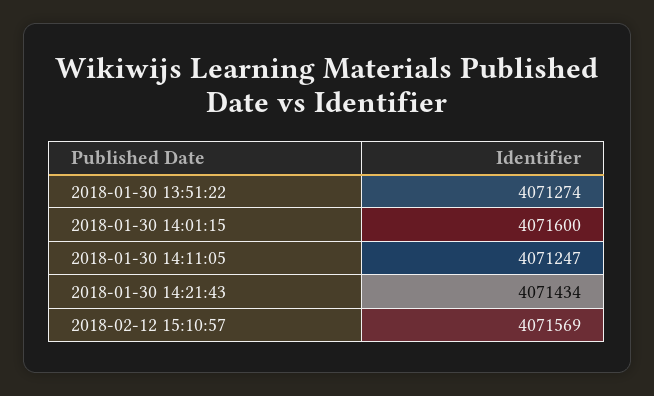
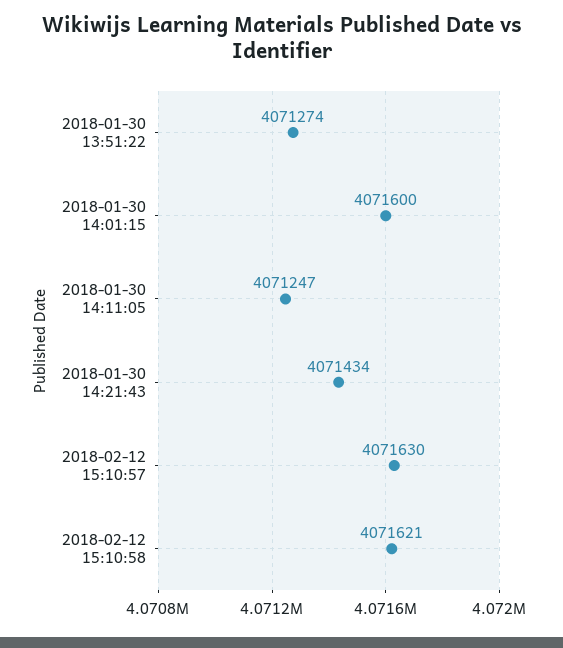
2018-02-12 15:10:57: 4071569 -> 4071630
2018-02-12 15:10:58: none -> 4071621

